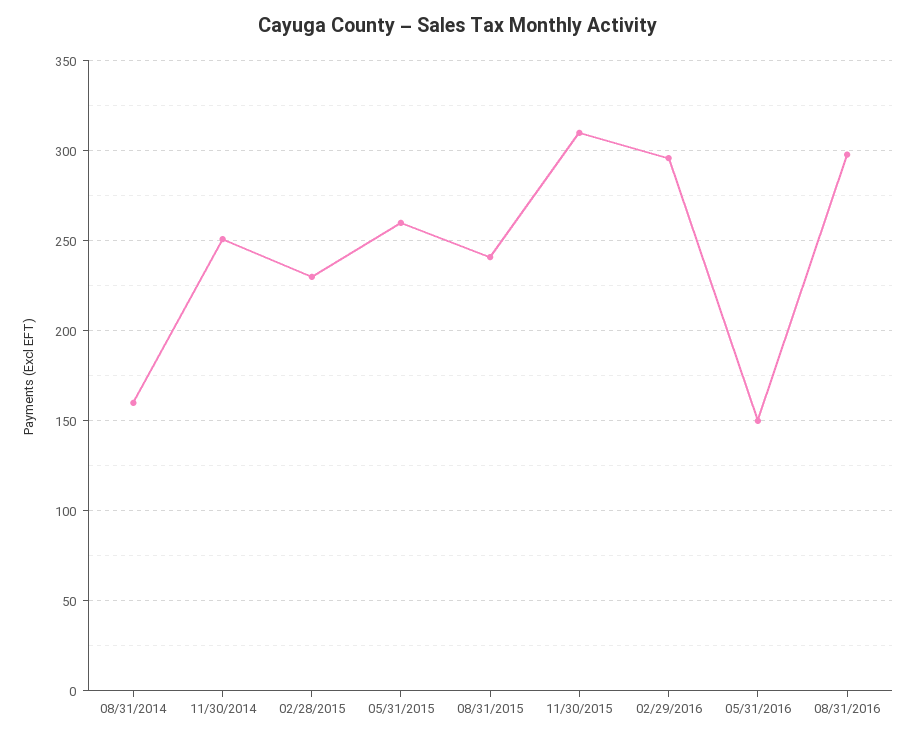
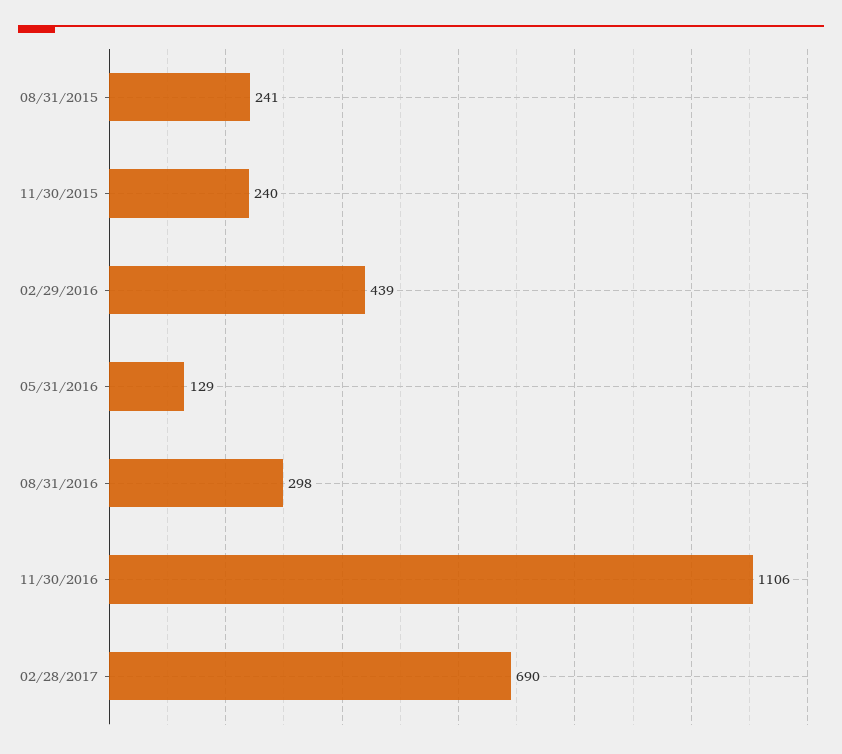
08/31/2014: 160 -> none
11/30/2014: 250 -> none
02/28/2015: 230 -> none
05/31/2015: 260 -> none
11/30/2015: 310 -> 240
02/29/2016: 295 -> 439
05/31/2016: 150 -> 129
11/30/2016: none -> 1106
02/28/2017: none -> 690

